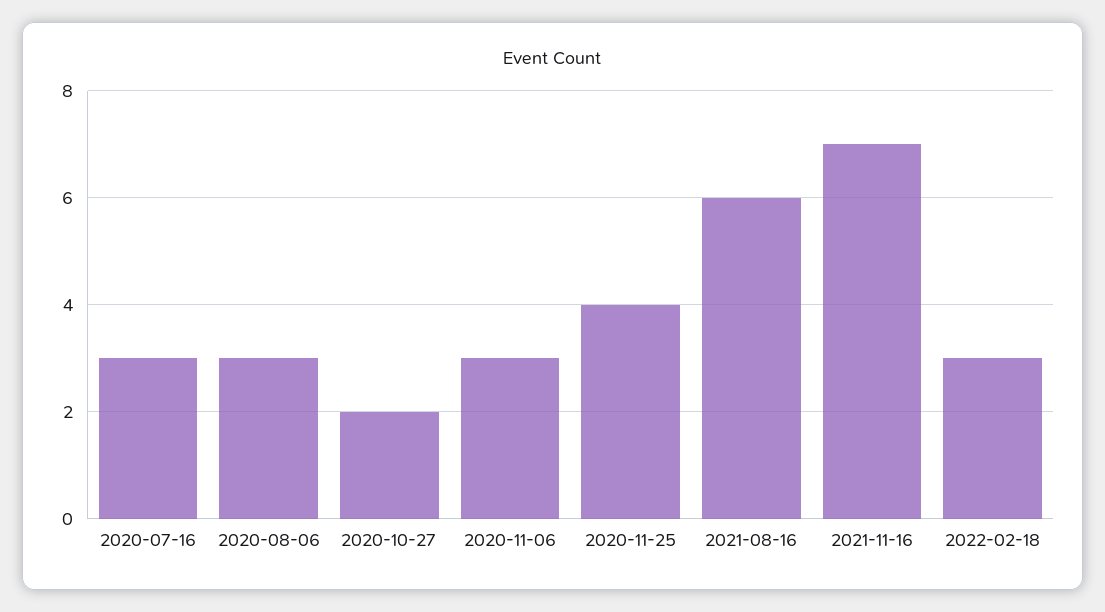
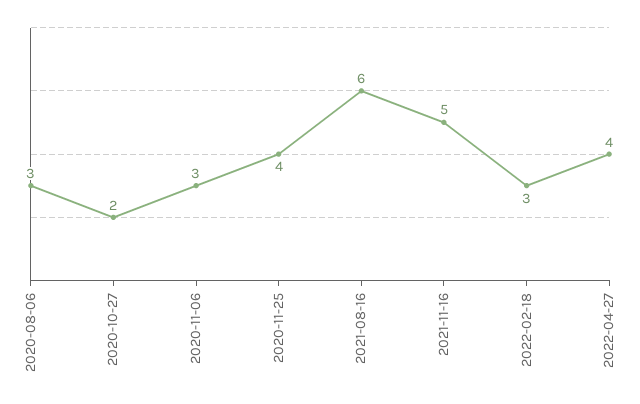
2020-07-16: 3 -> none
2021-11-16: 7 -> 5
2022-04-27: none -> 4

